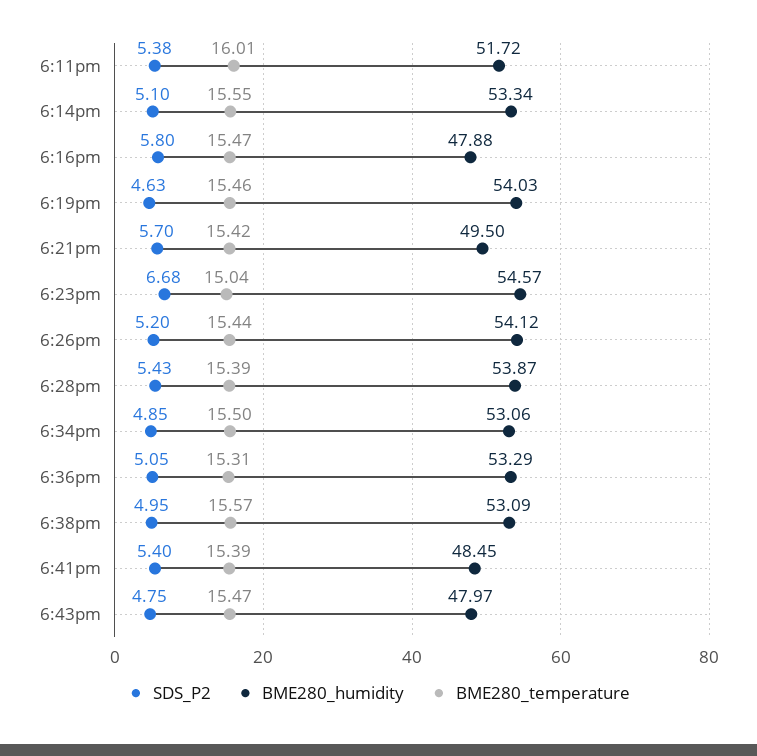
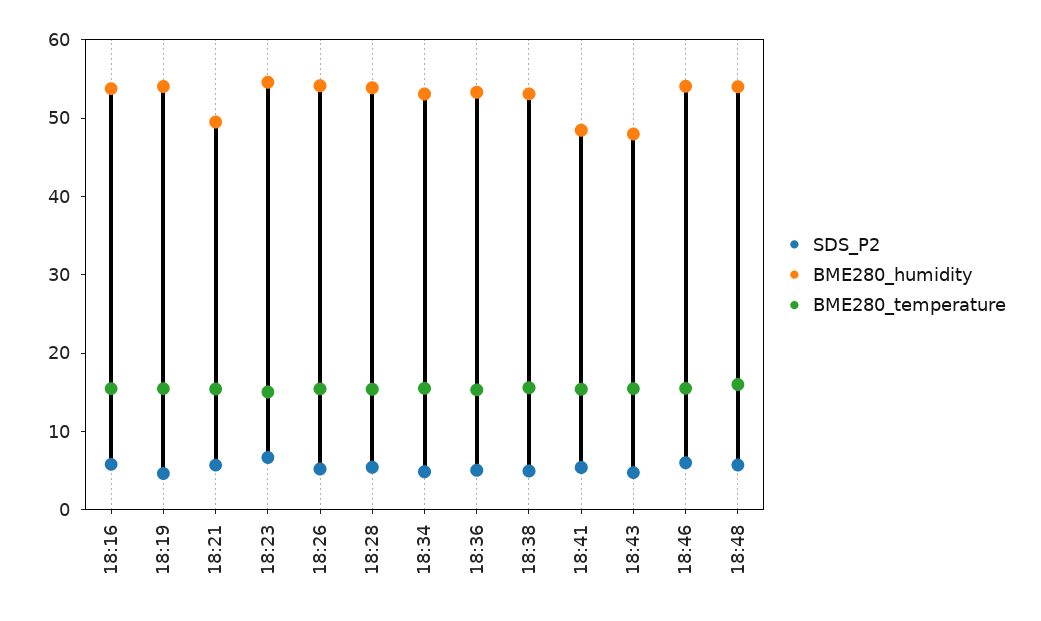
SDS_P2, 6:11pm: 5.38 -> none
BME280_humidity, 6:11pm: 51.72 -> none
BME280_temperature, 6:11pm: 16.01 -> none
SDS_P2, 6:14pm: 5.1 -> none
BME280_humidity, 6:14pm: 53.34 -> none
BME280_temperature, 6:14pm: 15.55 -> none
BME280_humidity, 6:16pm: 47.88 -> 54
SDS_P2, 18:46: none -> 6
BME280_humidity, 18:46: none -> 54
BME280_temperature, 18:46: none -> 16
SDS_P2, 18:48: none -> 6
BME280_humidity, 18:48: none -> 54
BME280_temperature, 18:48: none -> 16

